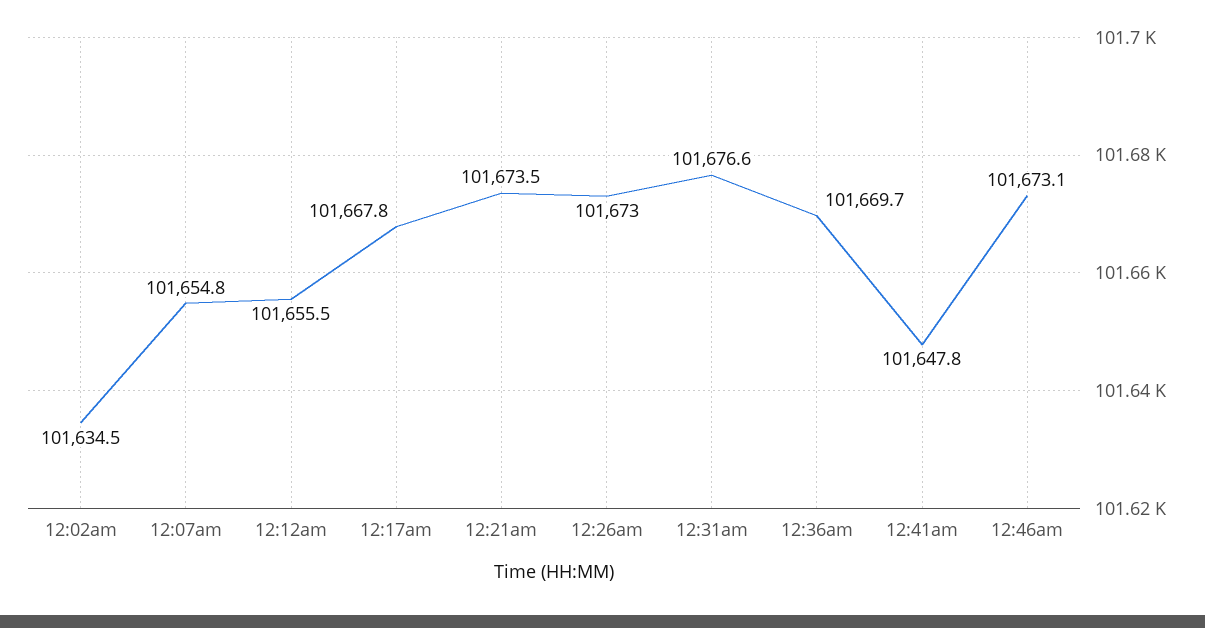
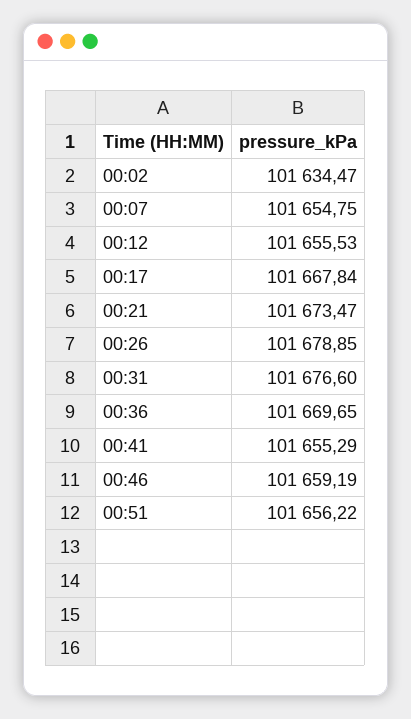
12:26am: 101673 -> 101678.85
12:41am: 101647.8 -> 101655.29
12:46am: 101673.1 -> 101659.19
00:51: none -> 101656.22

